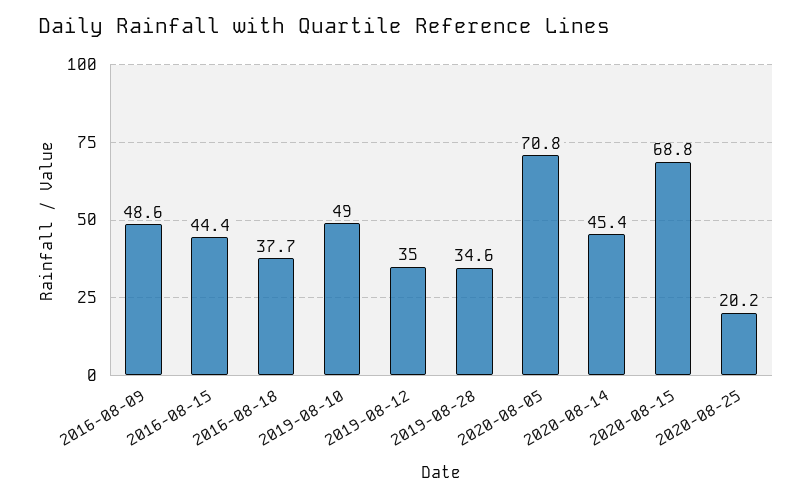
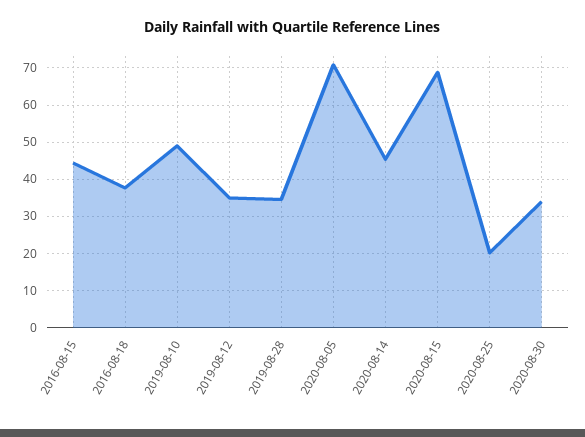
2016-08-09: 48.6 -> none
2020-08-30: none -> 34

